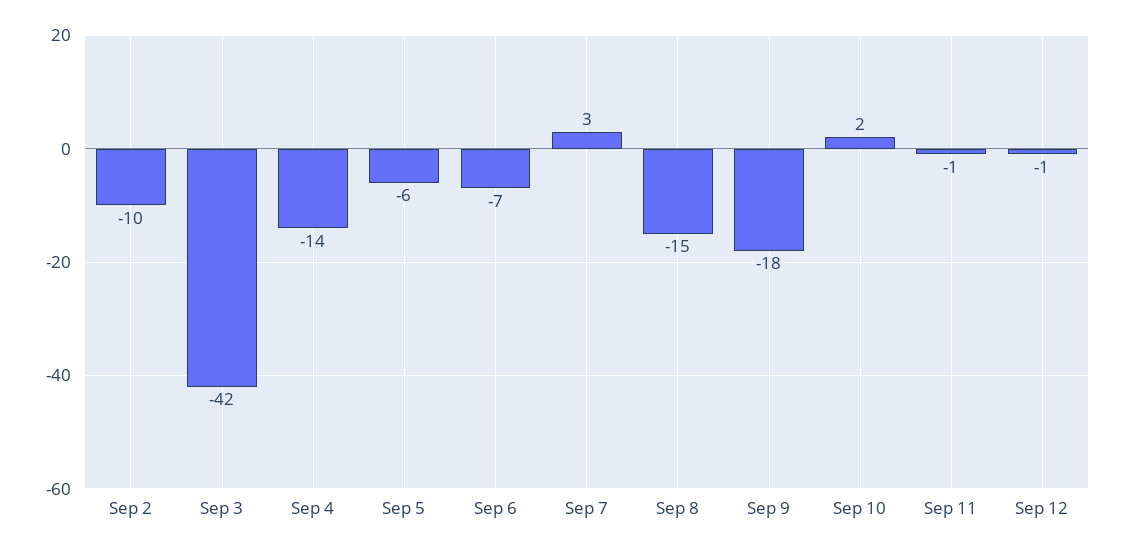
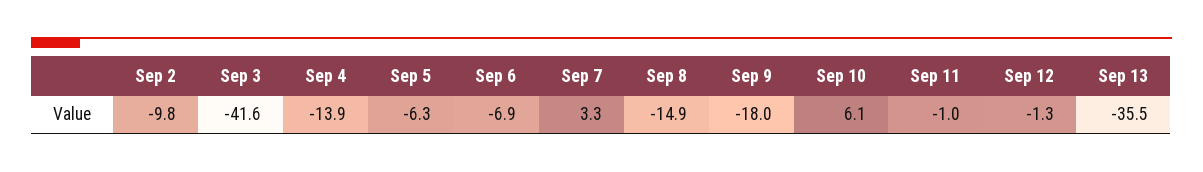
Sep 10: 2 -> 6.1
Sep 13: none -> -35.5

